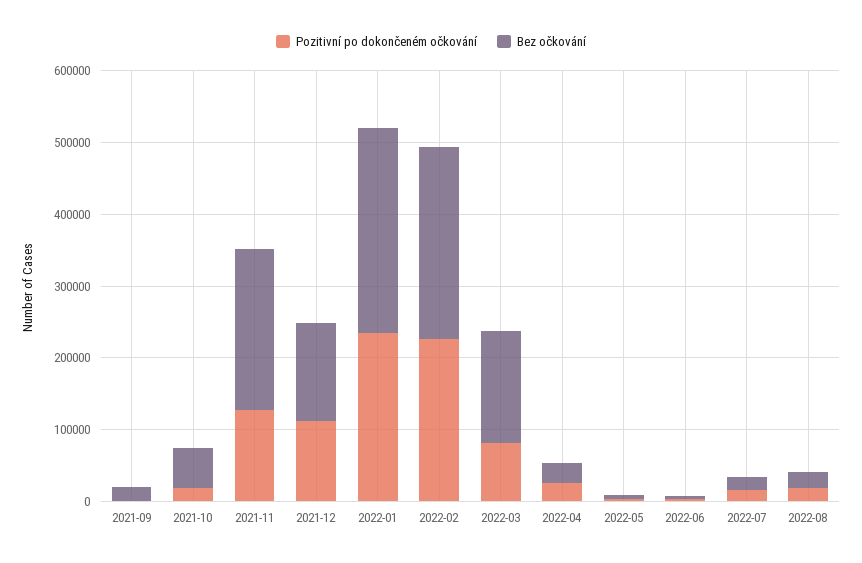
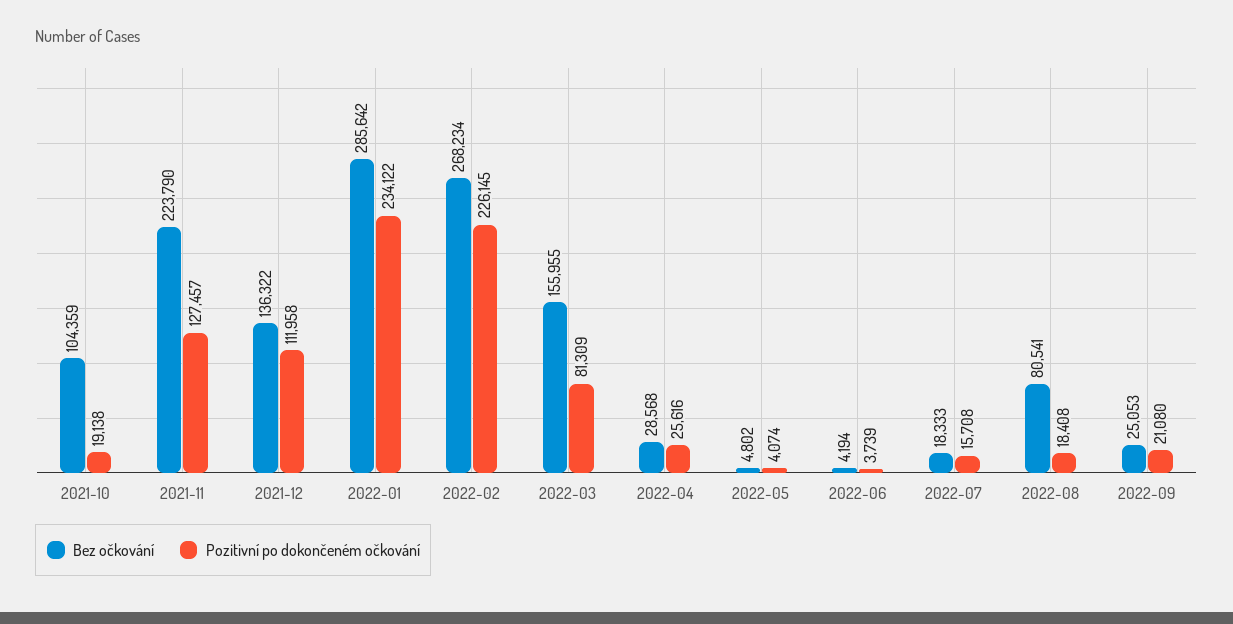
Pozitivní po dokončeném očkování, 2021-09: 0 -> none
Bez očkování, 2021-09: 20000 -> none
Bez očkování, 2021-10: 60000 -> 104359
Bez očkování, 2022-08: 20000 -> 80541
Bez očkování, 2022-09: none -> 25053
Pozitivní po dokončeném očkování, 2022-09: none -> 21080

